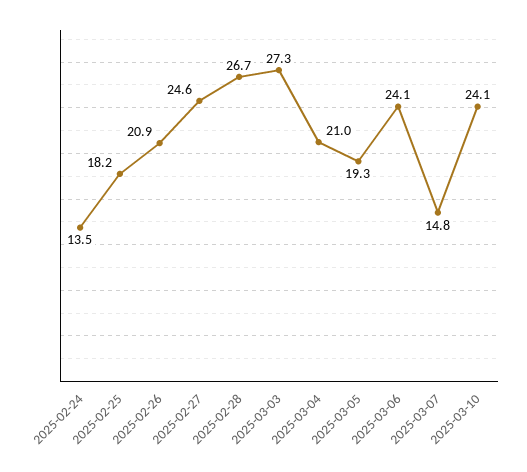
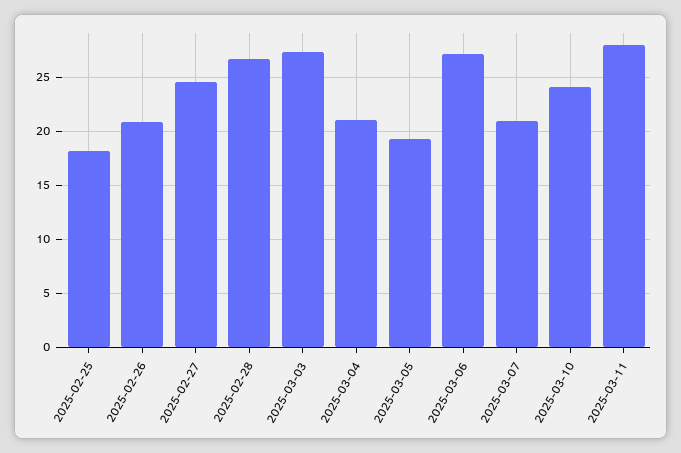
2025-02-24: 13.5 -> none
2025-03-06: 24.1 -> 27
2025-03-07: 14.8 -> 21
2025-03-11: none -> 28

